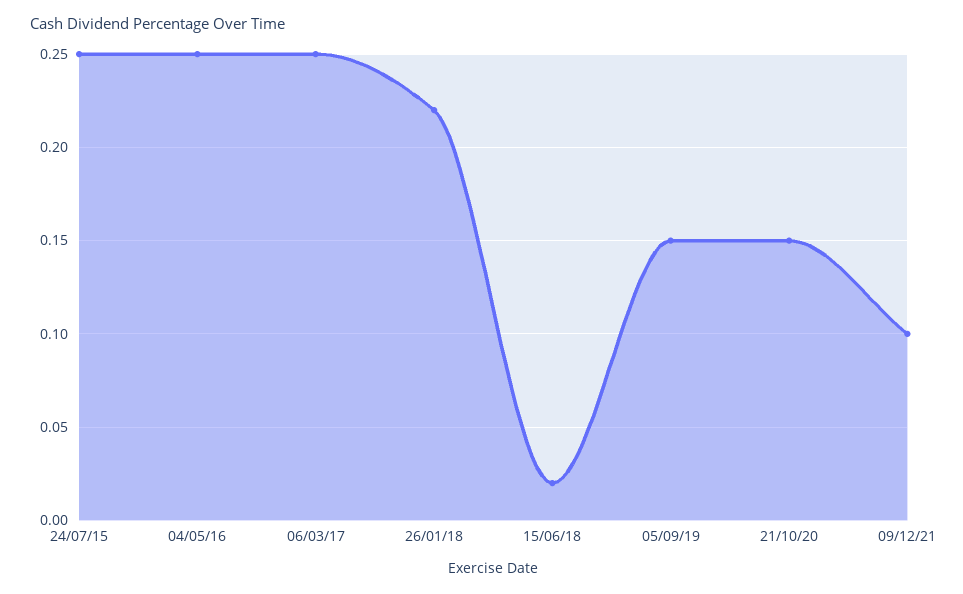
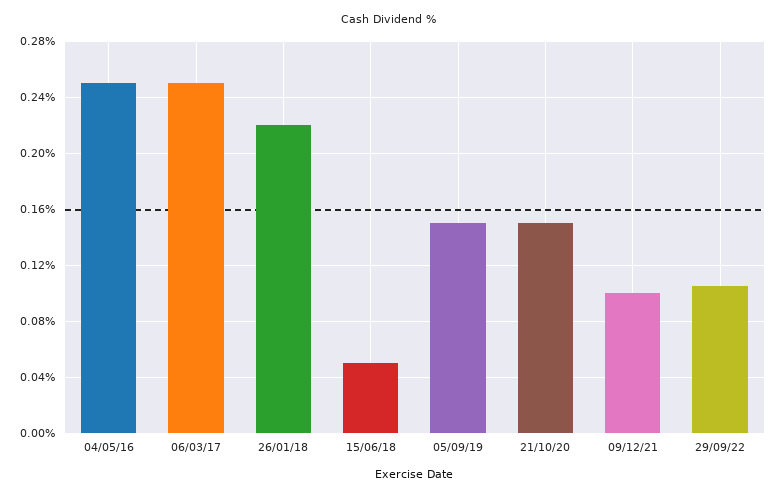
24/07/15: 0.25 -> none
15/06/18: 0.02 -> 0.05
29/09/22: none -> 0.105

